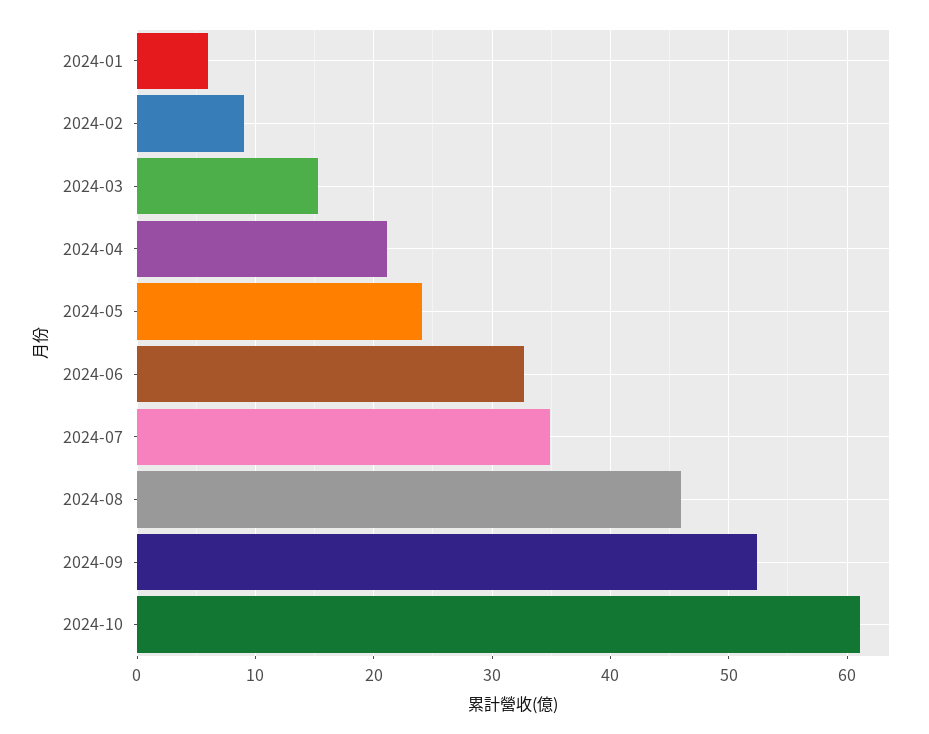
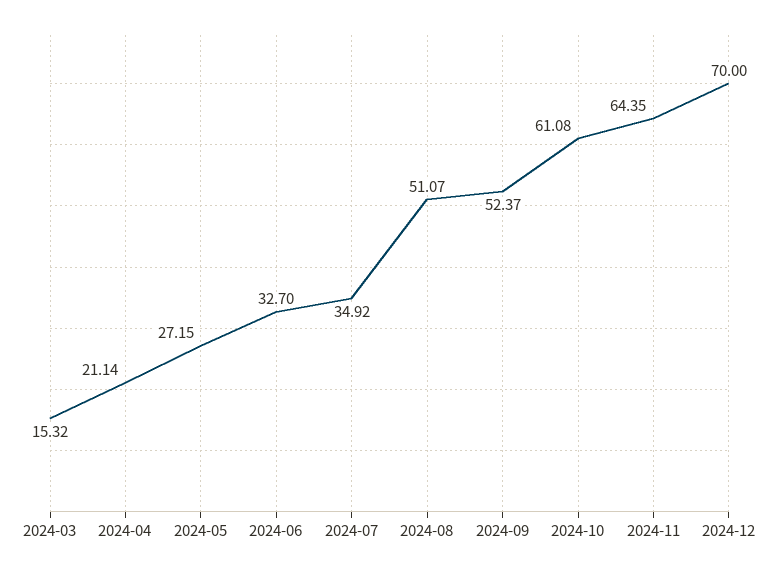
2024-01: 6 -> none
2024-02: 9 -> none
2024-05: 24 -> 27.15
2024-08: 46 -> 51.07
2024-11: none -> 64.35
2024-12: none -> 70

